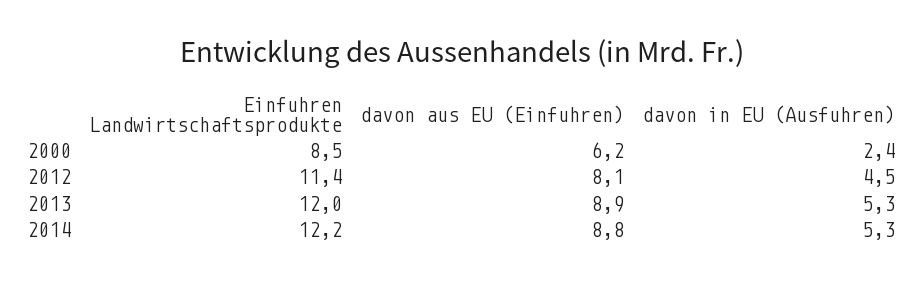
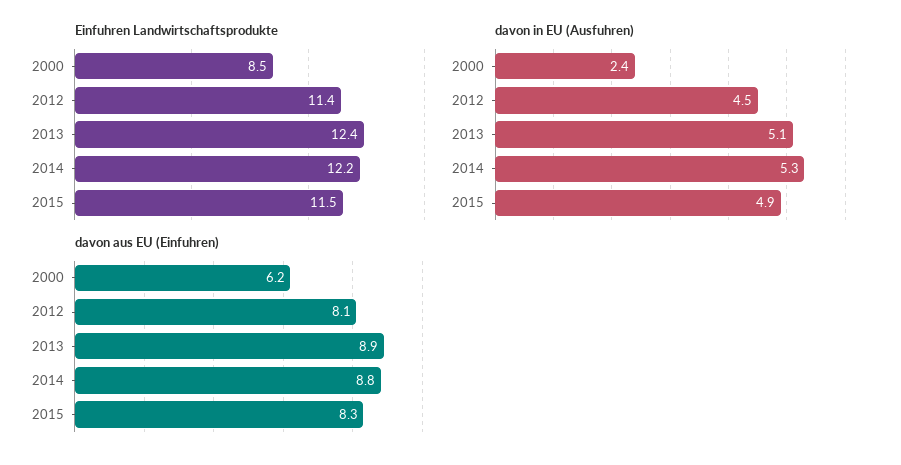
Einfuhren Landwirtschaftsprodukte, 2013: 12 -> 12.4
davon in EU (Ausfuhren), 2013: 5.3 -> 5.1
Einfuhren Landwirtschaftsprodukte, 2015: none -> 11.5
davon in EU (Ausfuhren), 2015: none -> 4.9
davon aus EU (Einfuhren), 2015: none -> 8.3

